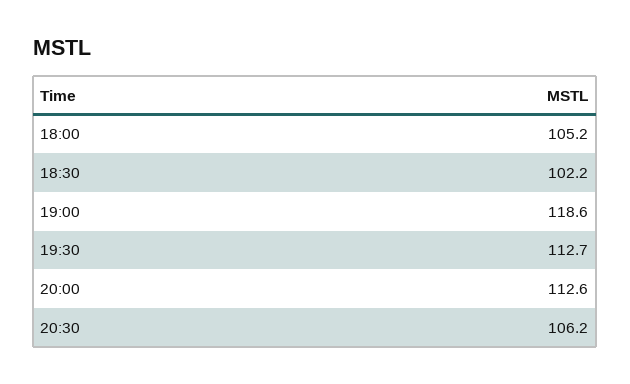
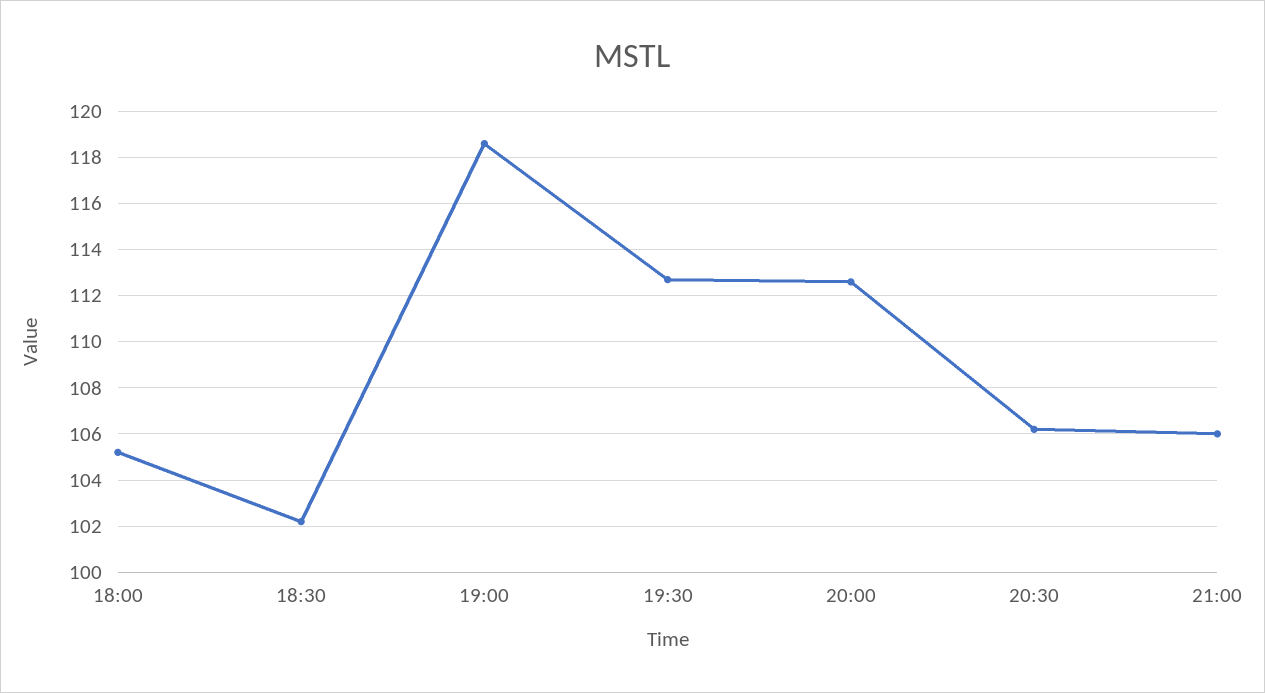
21:00: none -> 106

